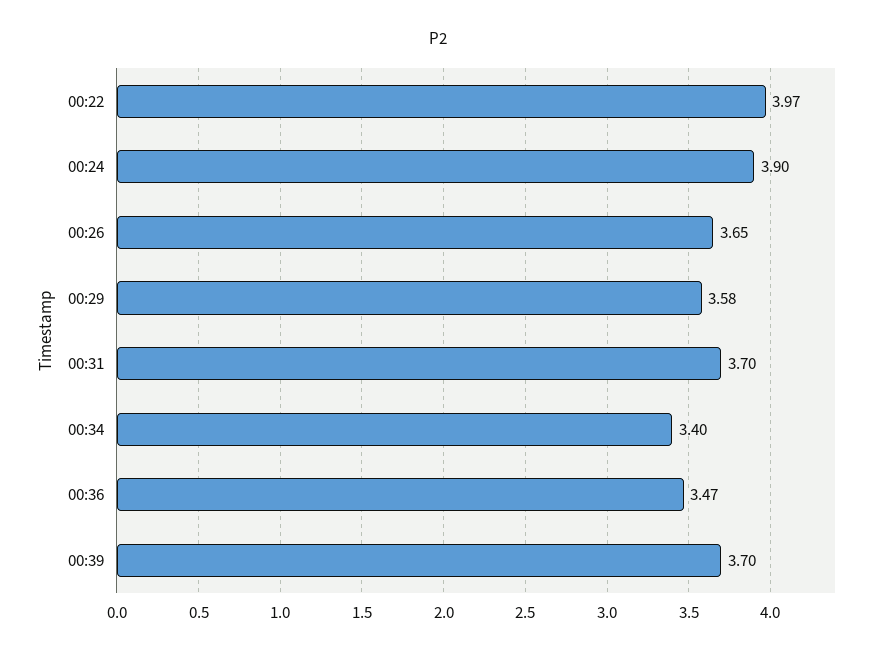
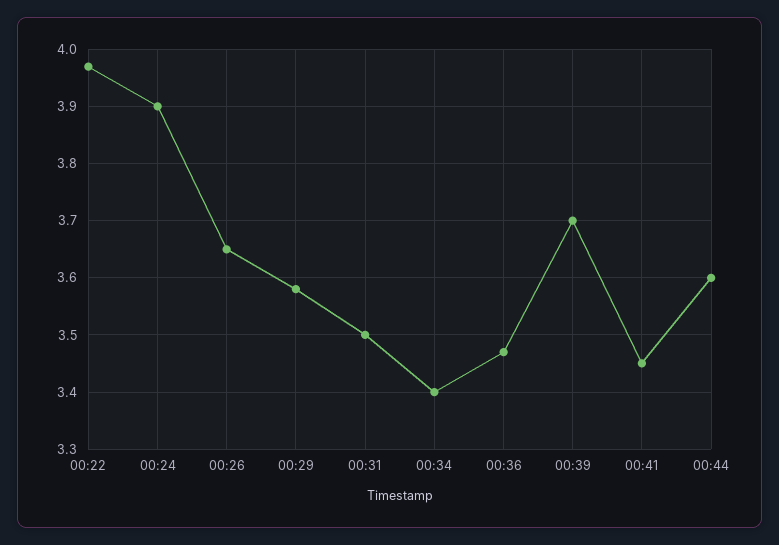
00:31: 3.7 -> 3.5
00:41: none -> 3.45
00:44: none -> 3.6

